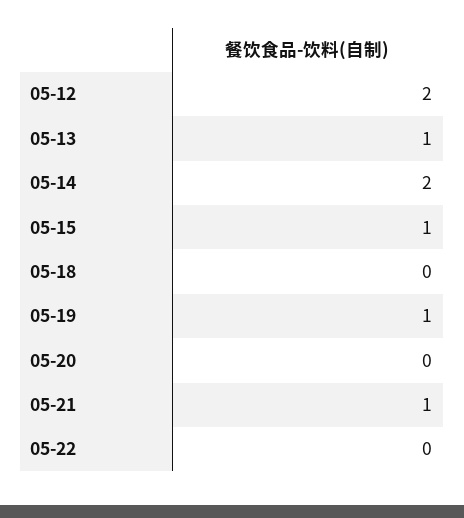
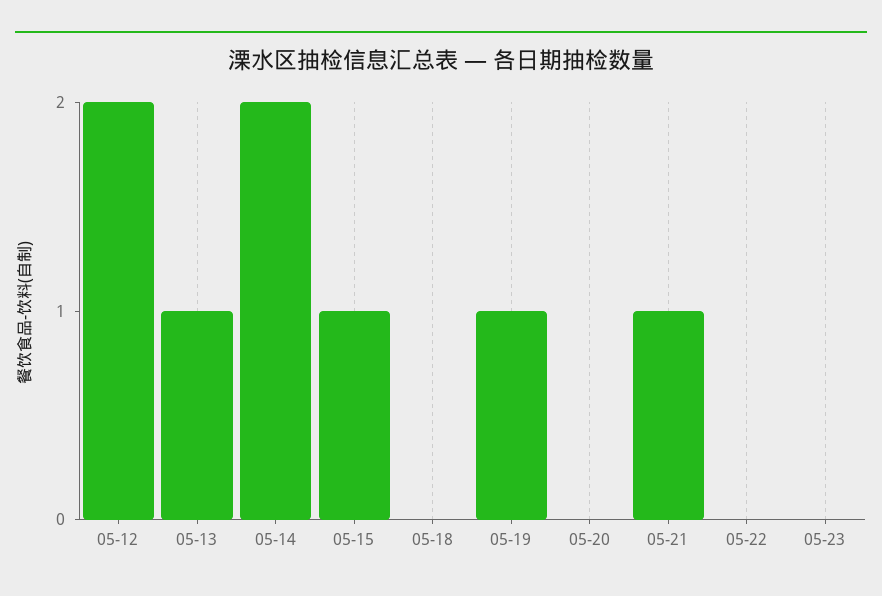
05-23: none -> 0

